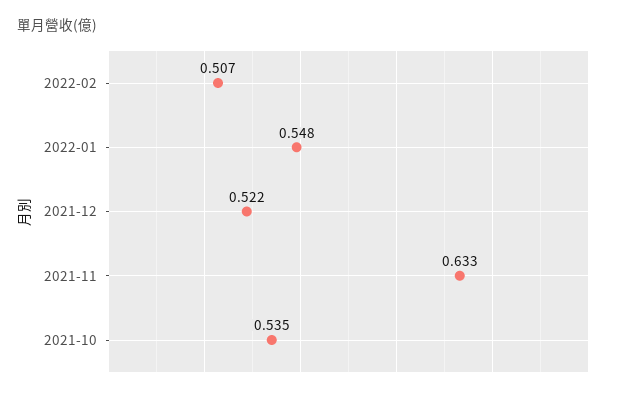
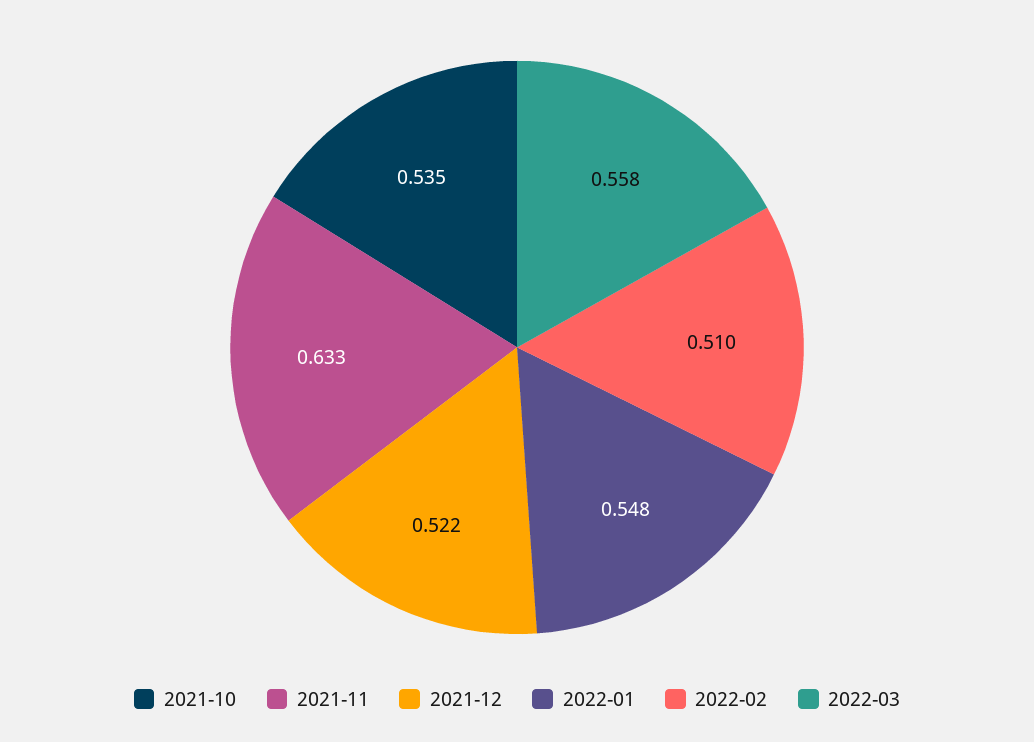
2022-02: 0.507 -> 0.51
2022-03: none -> 0.558

